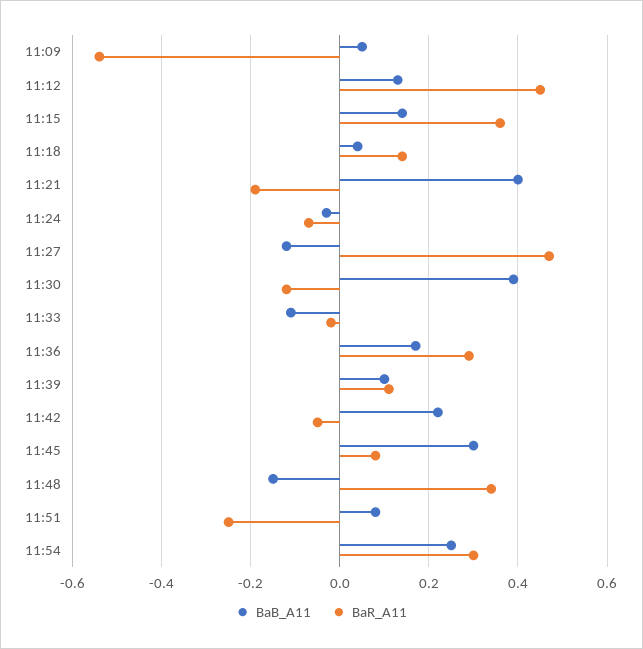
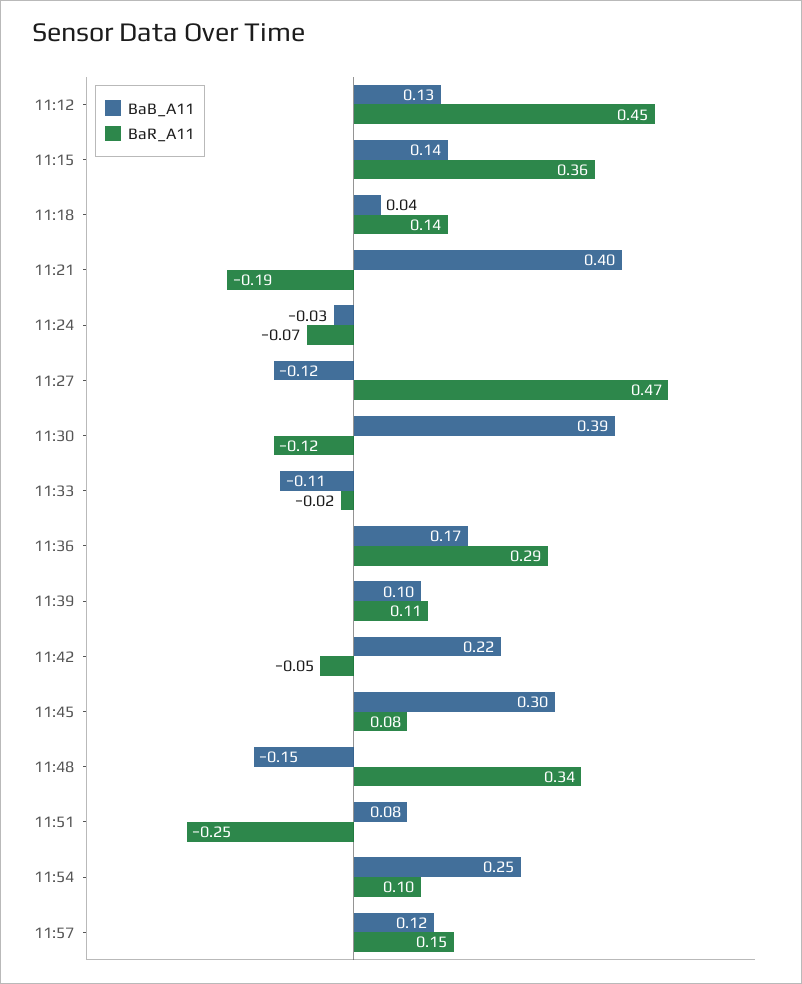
BaB_A11, 11:09: 0.05 -> none
BaR_A11, 11:09: -0.55 -> none
BaR_A11, 11:54: 0.3 -> 0.1
BaB_A11, 11:57: none -> 0.12
BaR_A11, 11:57: none -> 0.15

